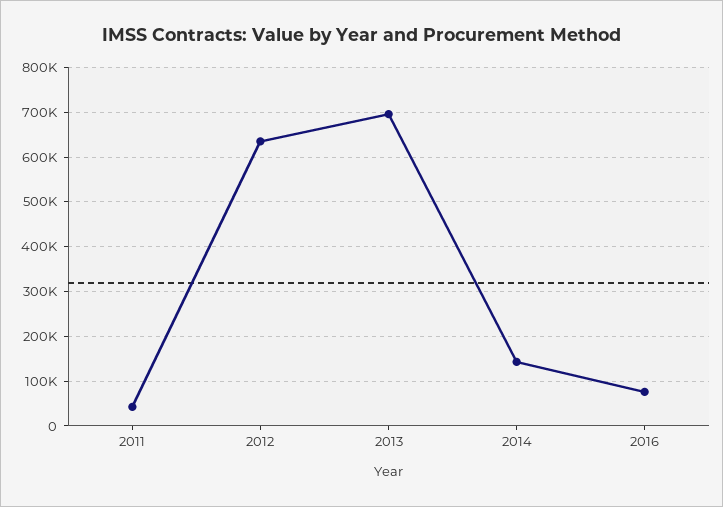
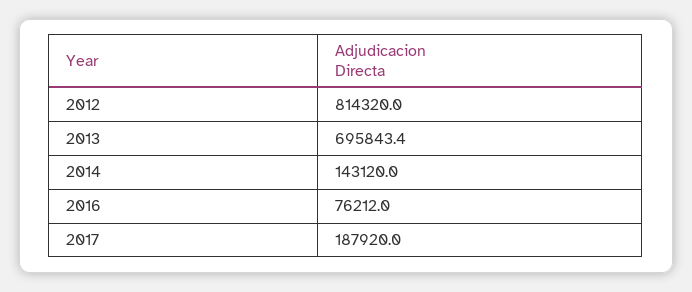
2011: 40000 -> none
2012: 640000 -> 814320
2017: none -> 187920

